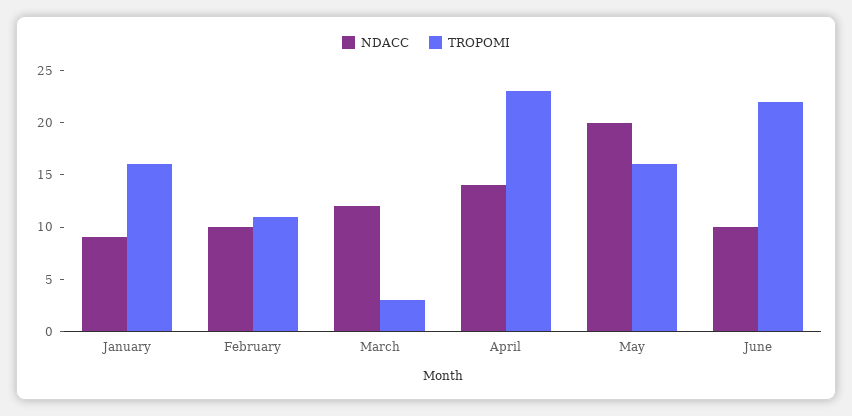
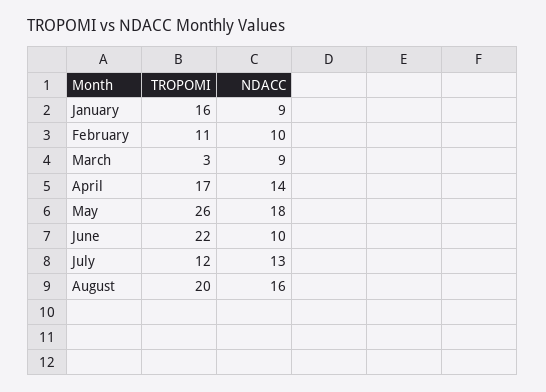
NDACC, March: 12 -> 9
TROPOMI, April: 23 -> 17
NDACC, May: 20 -> 18
TROPOMI, May: 16 -> 26
TROPOMI, July: none -> 12
NDACC, July: none -> 13
TROPOMI, August: none -> 20
NDACC, August: none -> 16

